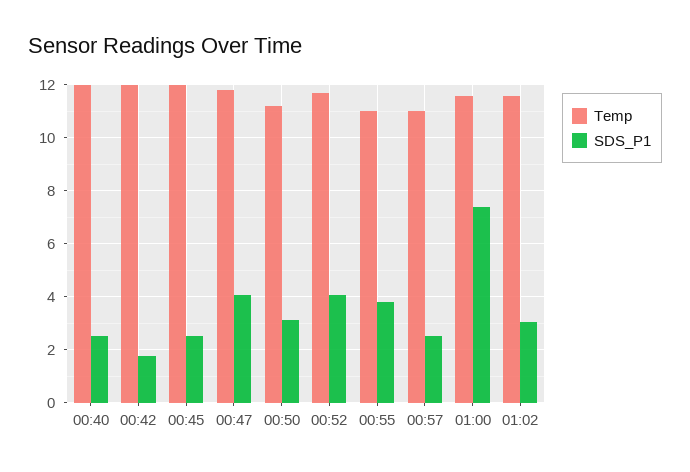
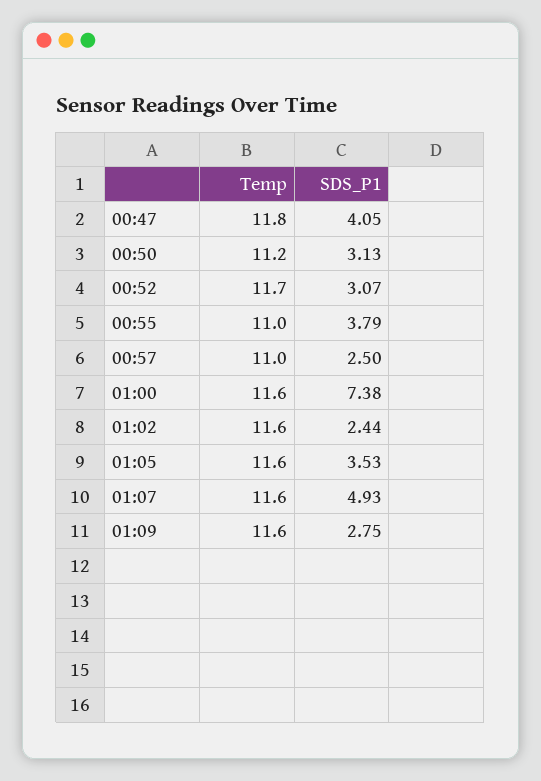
Temp, 00:40: 12 -> none
SDS_P1, 00:40: 2.5 -> none
Temp, 00:42: 12 -> none
SDS_P1, 00:42: 1.75 -> none
Temp, 00:45: 12 -> none
SDS_P1, 00:45: 2.5 -> none
SDS_P1, 00:52: 4 -> 3.07
SDS_P1, 01:02: 3 -> 2.44
Temp, 01:05: none -> 11.6
SDS_P1, 01:05: none -> 3.53
Temp, 01:07: none -> 11.6
SDS_P1, 01:07: none -> 4.93
Temp, 01:09: none -> 11.6
SDS_P1, 01:09: none -> 2.75

